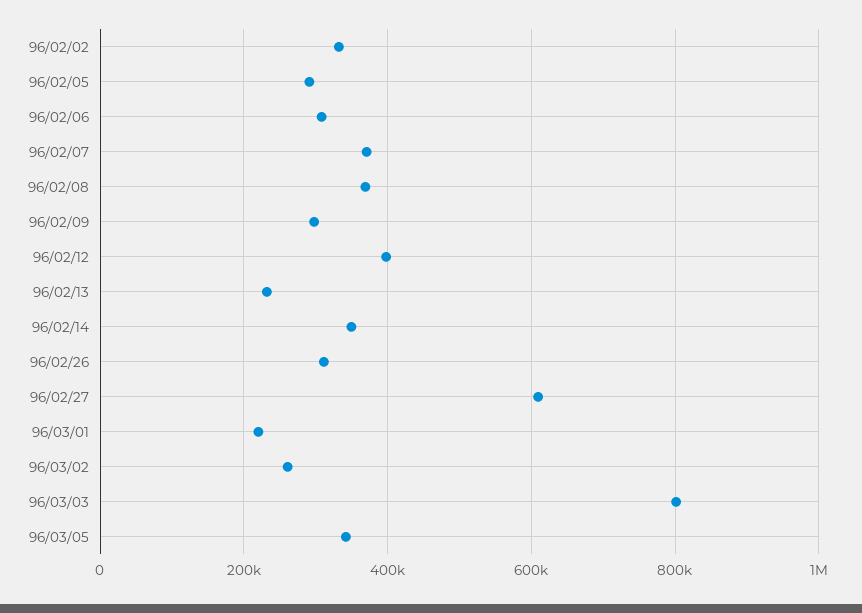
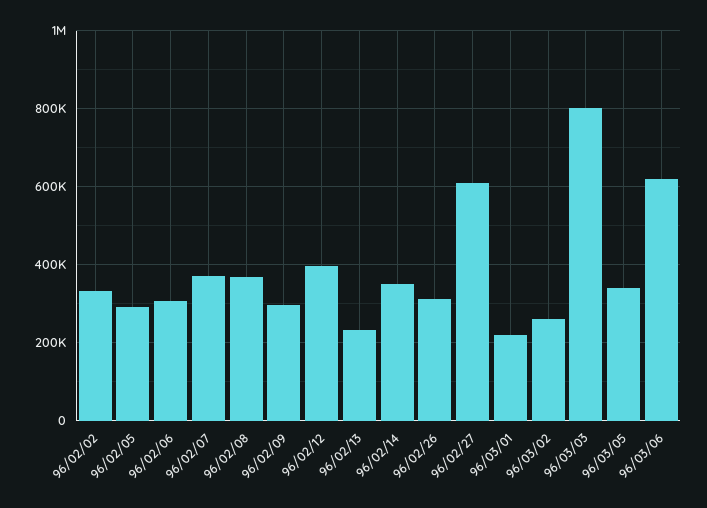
96/03/06: none -> 620000

